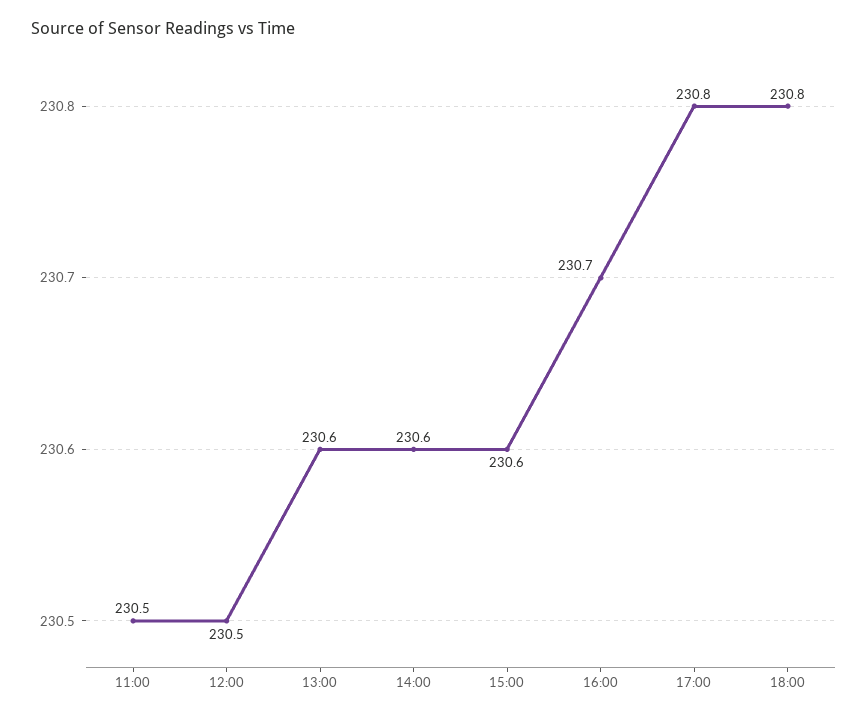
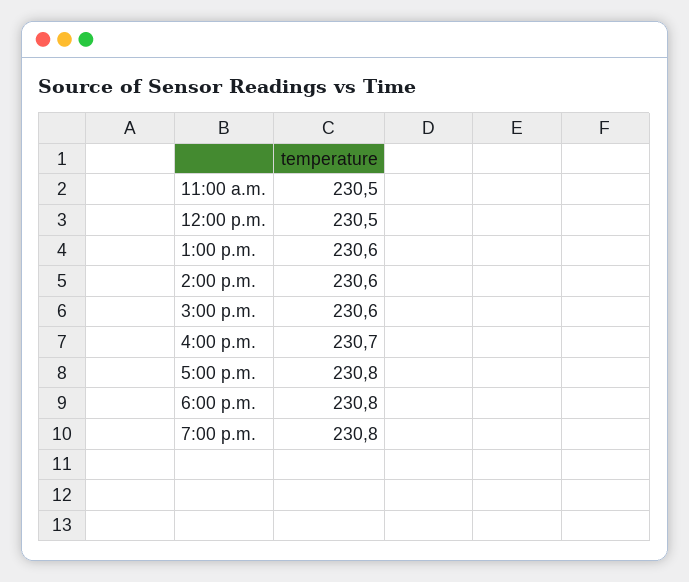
7:00 p.m.: none -> 230.8

